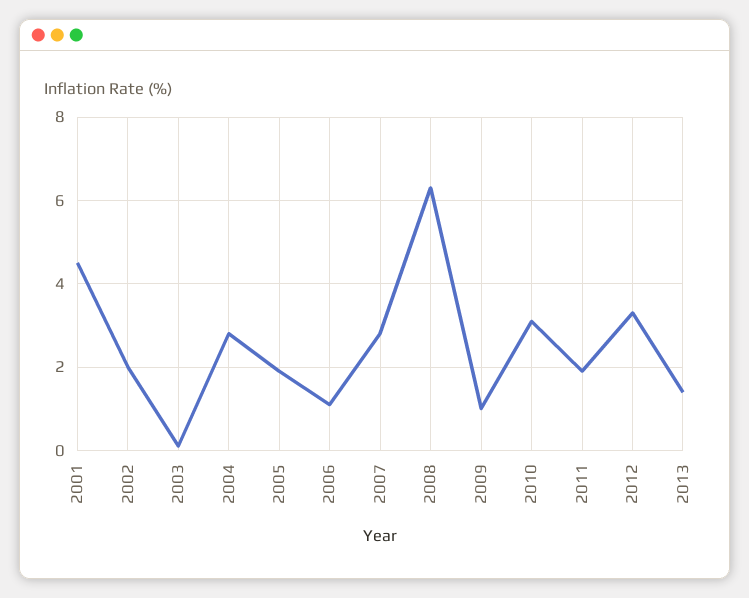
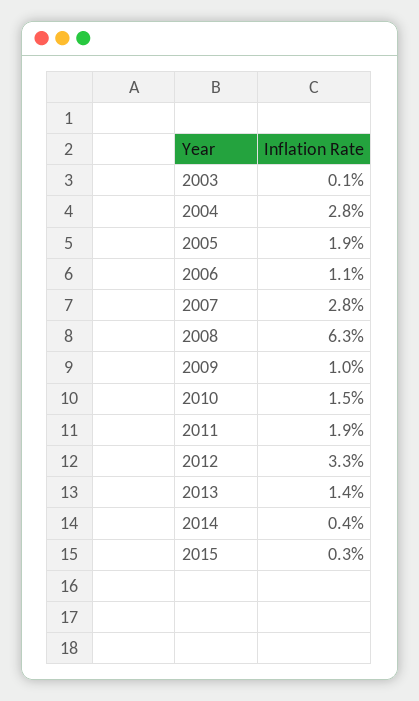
2001: 4.5 -> none
2002: 2 -> none
2010: 3 -> 1.5
2014: none -> 0.4
2015: none -> 0.3

